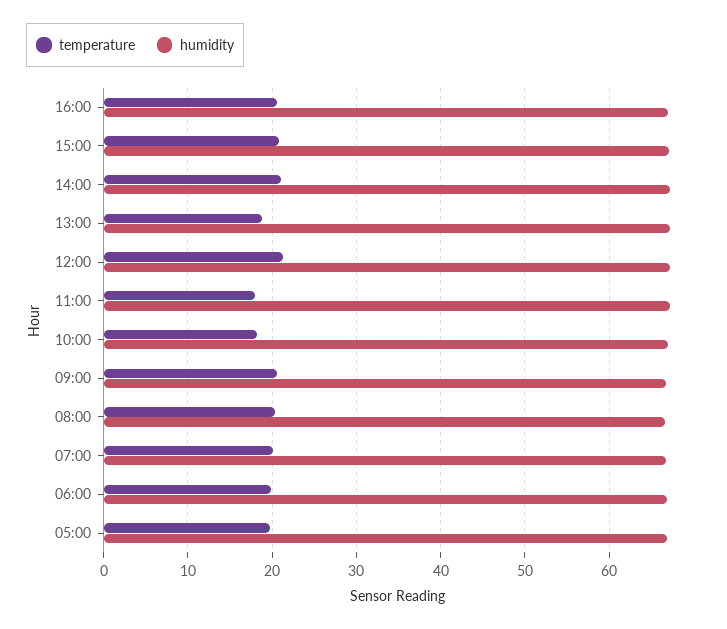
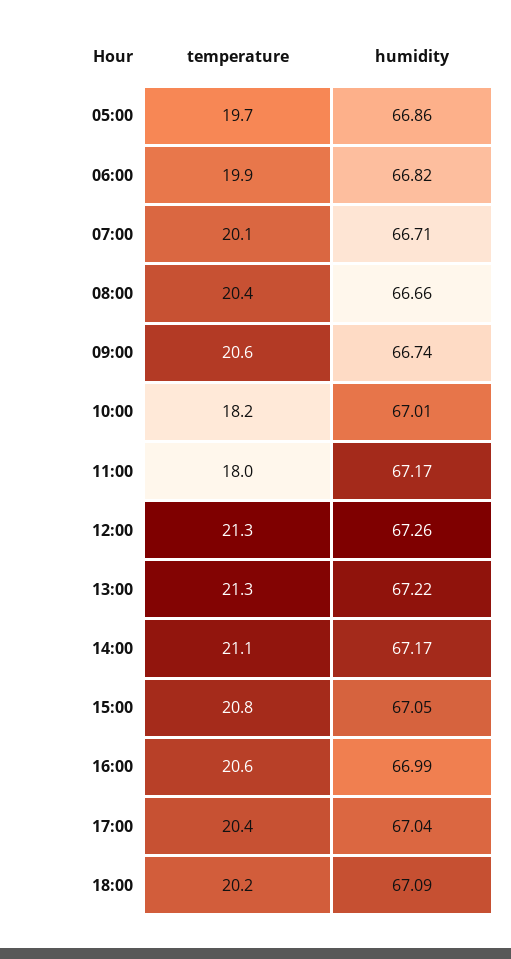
temperature, 13:00: 19 -> 21.3
temperature, 17:00: none -> 20.4
humidity, 17:00: none -> 67.04
temperature, 18:00: none -> 20.2
humidity, 18:00: none -> 67.09

